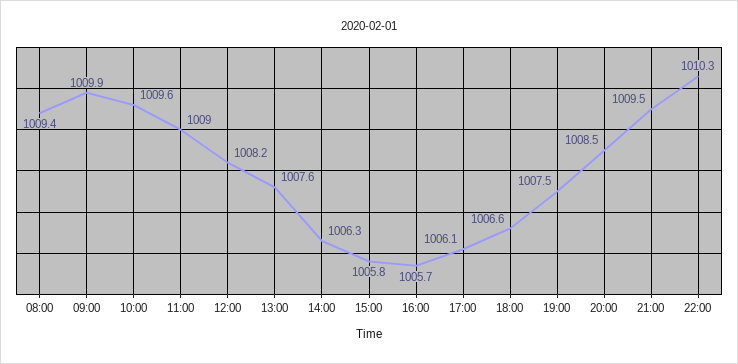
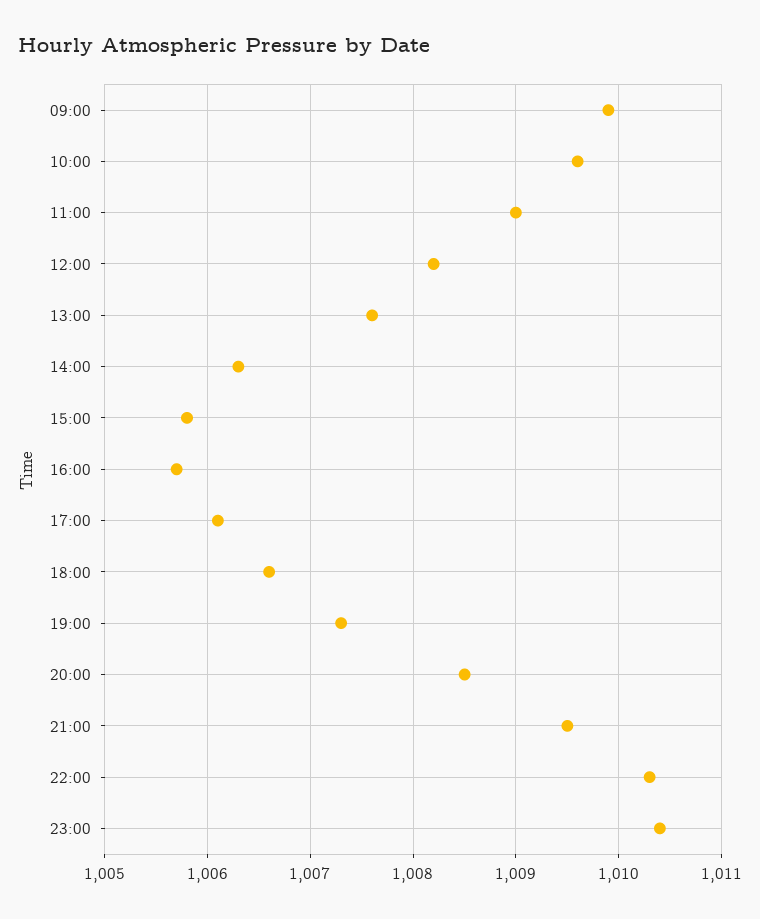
08:00: 1009.4 -> none
19:00: 1007.5 -> 1007.3
23:00: none -> 1010.4

